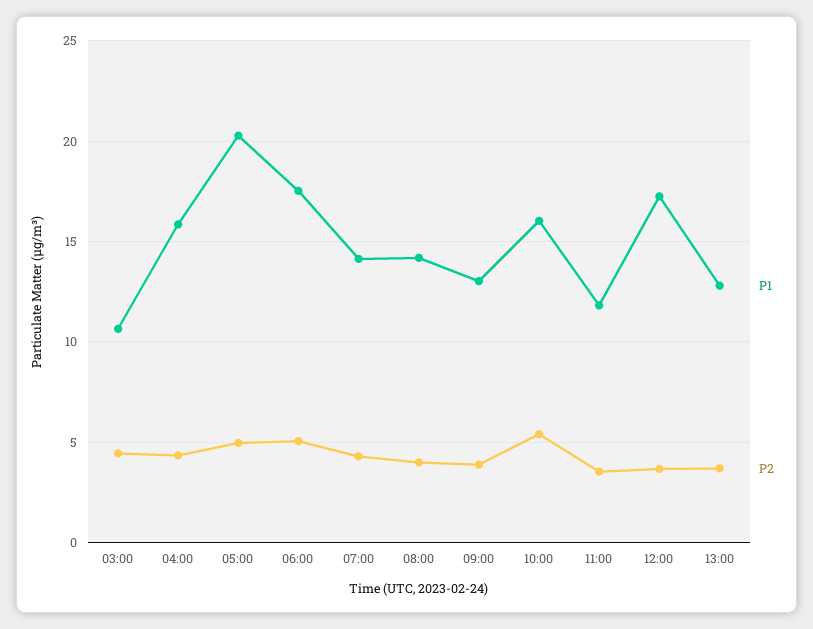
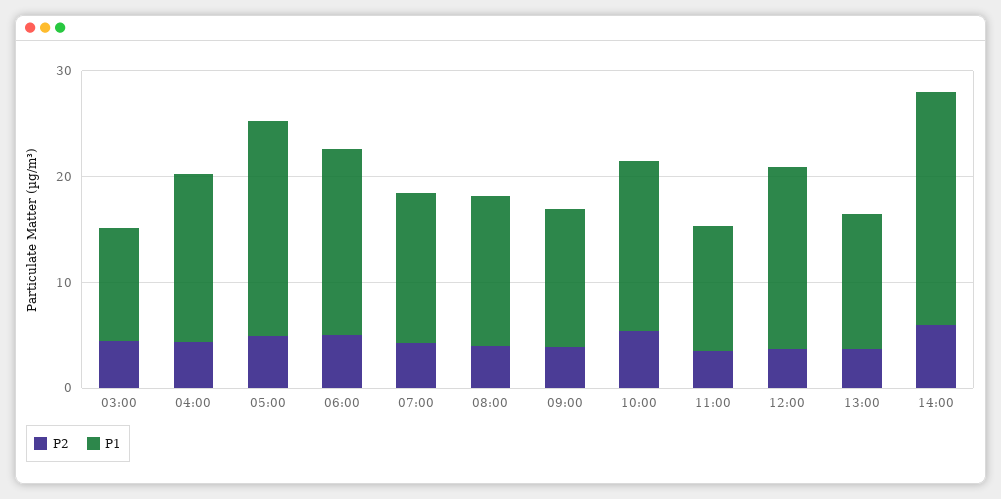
P2, 14:00: none -> 6
P1, 14:00: none -> 22

